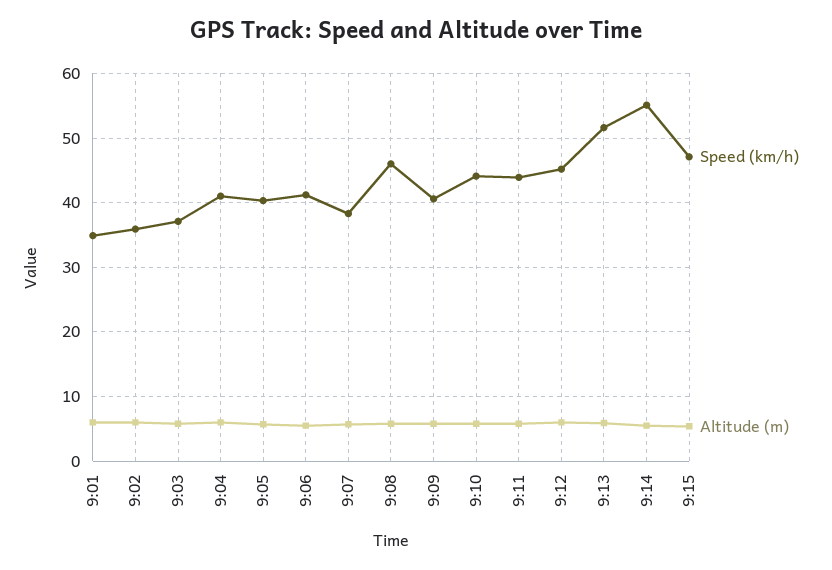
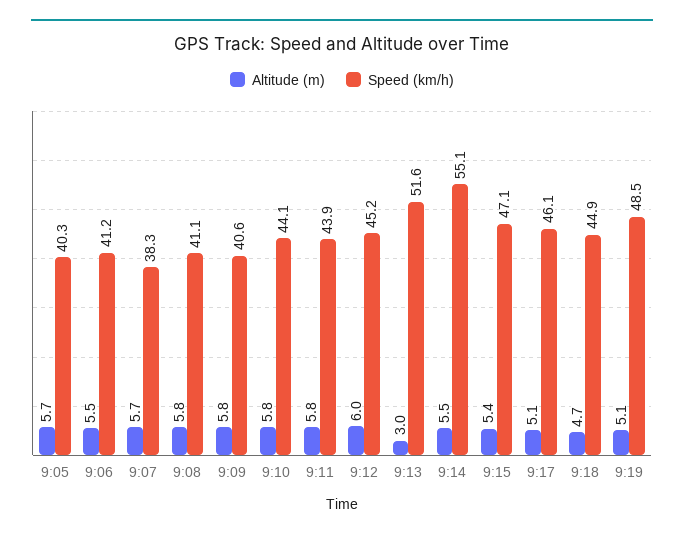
Speed (km/h), 9:01: 35 -> none
Altitude (m), 9:01: 6 -> none
Speed (km/h), 9:02: 36 -> none
Altitude (m), 9:02: 6 -> none
Speed (km/h), 9:03: 37 -> none
Altitude (m), 9:03: 6 -> none
Speed (km/h), 9:04: 41 -> none
Altitude (m), 9:04: 6 -> none
Speed (km/h), 9:08: 46 -> 41.1
Altitude (m), 9:13: 6 -> 3
Altitude (m), 9:17: none -> 5.1
Speed (km/h), 9:17: none -> 46.1
Altitude (m), 9:18: none -> 4.7
Speed (km/h), 9:18: none -> 44.9
Altitude (m), 9:19: none -> 5.1
Speed (km/h), 9:19: none -> 48.5

